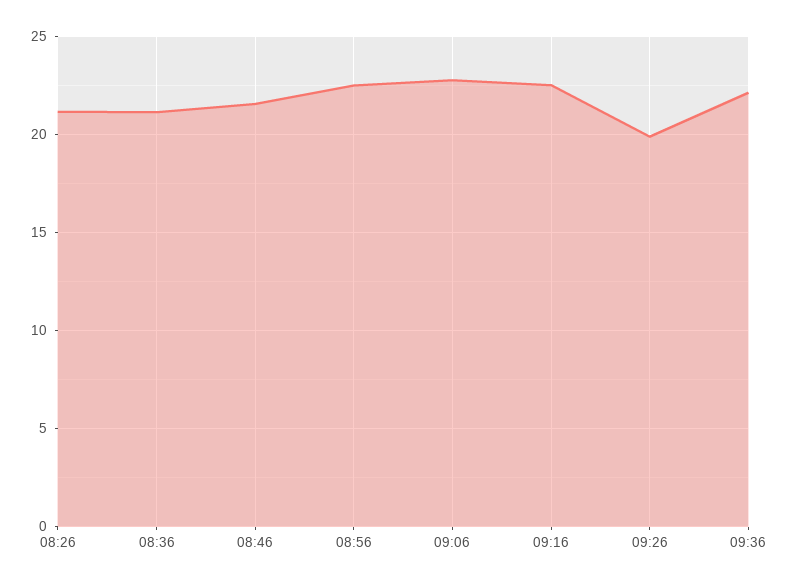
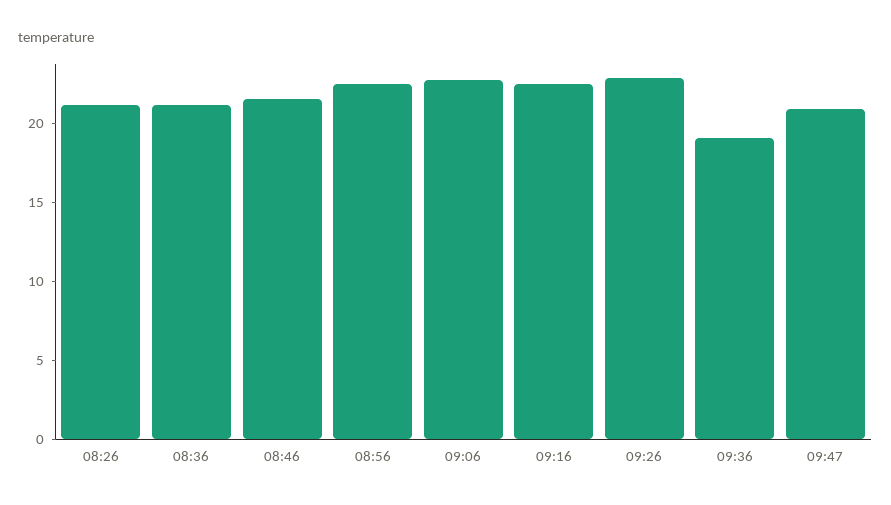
09:26: 20 -> 23
09:36: 22 -> 19
09:47: none -> 21

